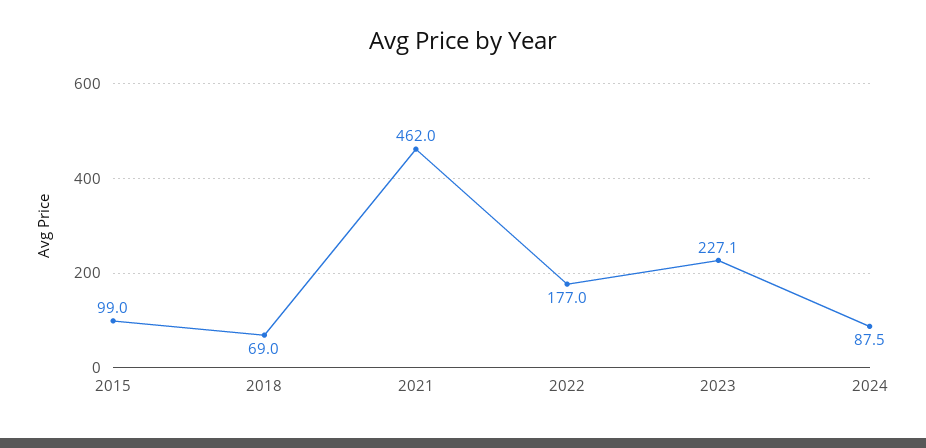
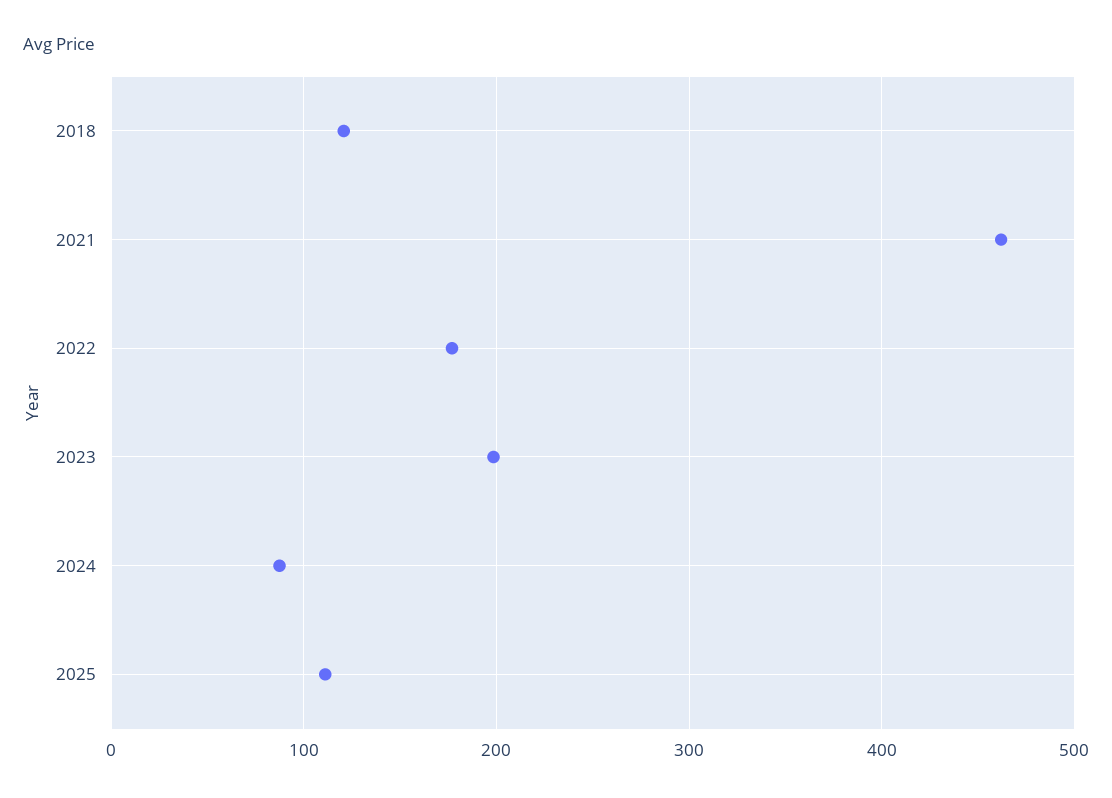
2015: 99 -> none
2018: 69 -> 120
2023: 227.1 -> 200
2025: none -> 110

